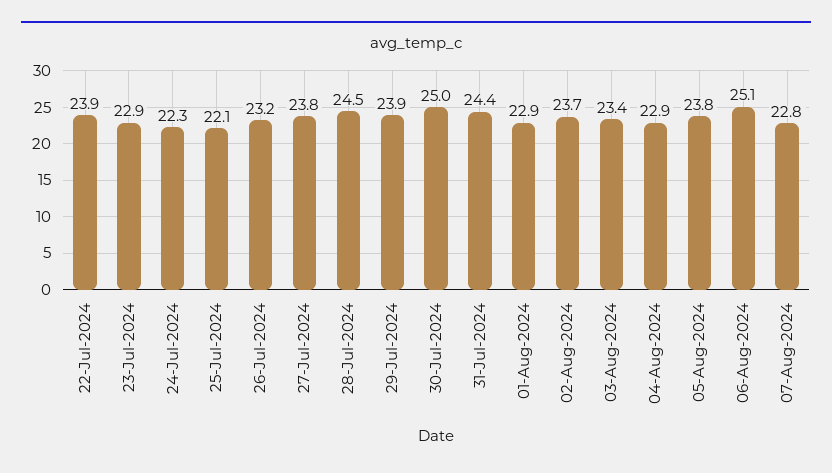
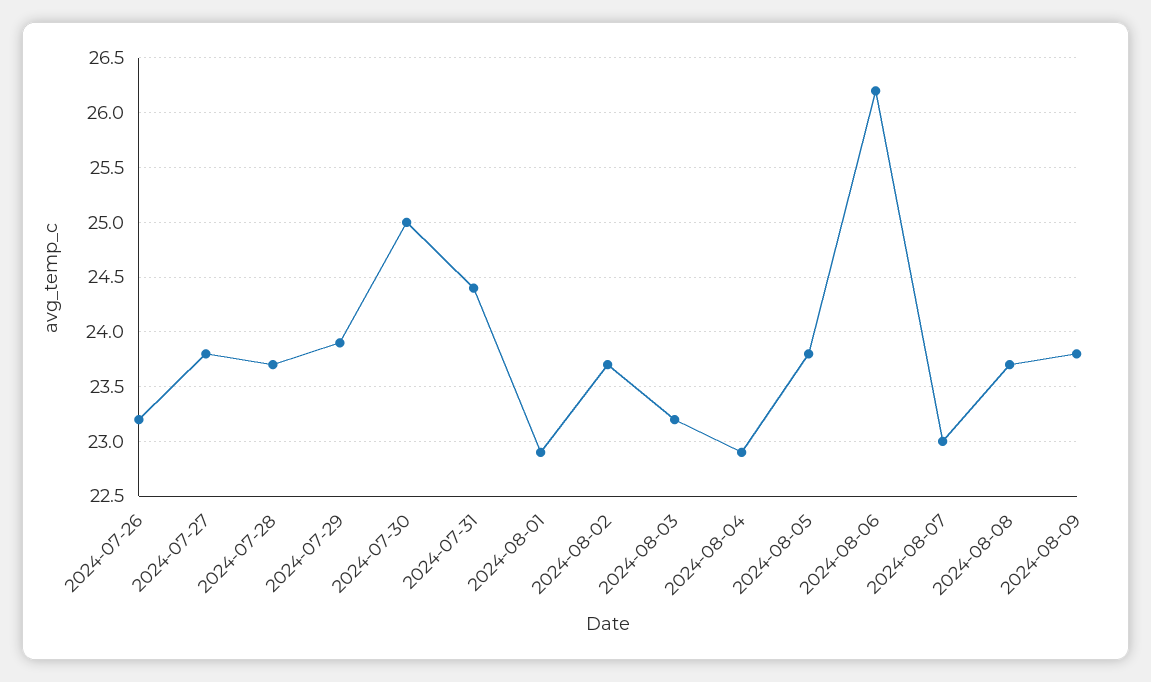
22-Jul-2024: 23.9 -> none
23-Jul-2024: 22.9 -> none
24-Jul-2024: 22.3 -> none
25-Jul-2024: 22.1 -> none
28-Jul-2024: 24.5 -> 23.7
03-Aug-2024: 23.4 -> 23.2
06-Aug-2024: 25.1 -> 26.2
07-Aug-2024: 22.8 -> 23
2024-08-08: none -> 23.7
2024-08-09: none -> 23.8

